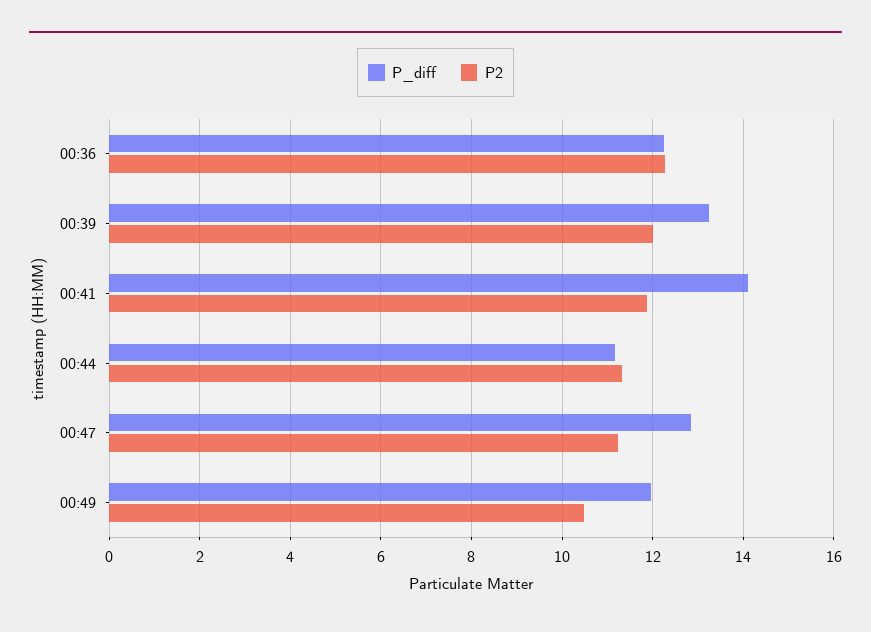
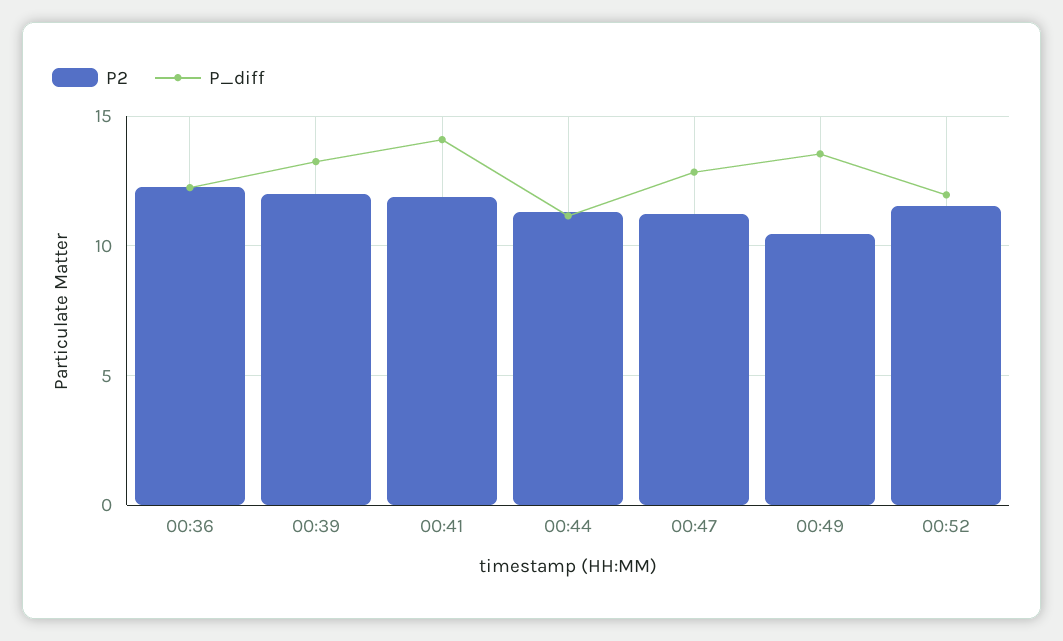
P_diff, 00:49: 12 -> 13.5
P2, 00:52: none -> 11.5
P_diff, 00:52: none -> 12

